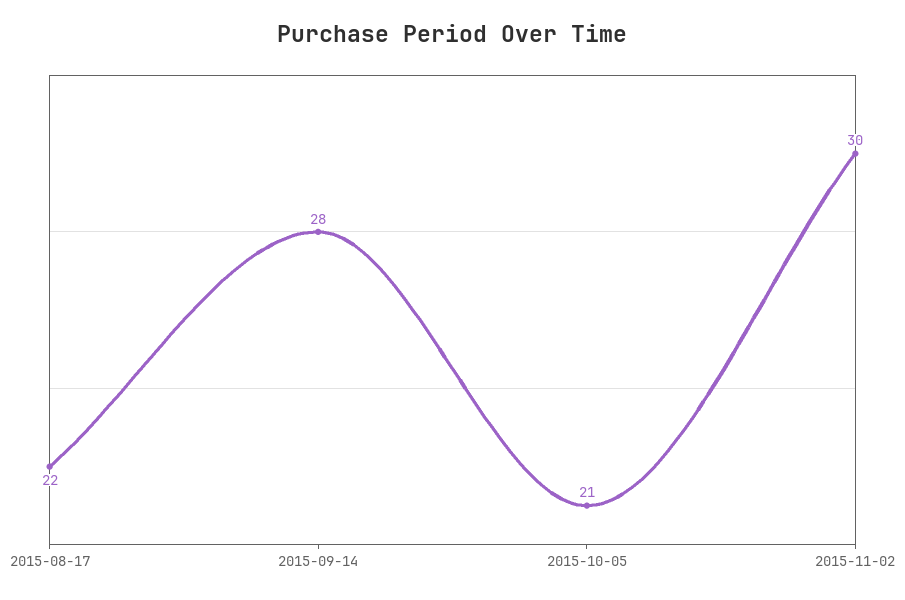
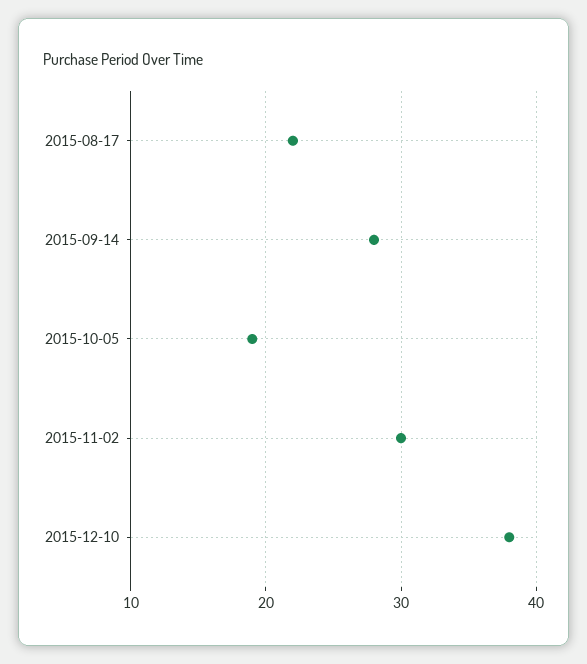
2015-10-05: 21 -> 19
2015-12-10: none -> 38

